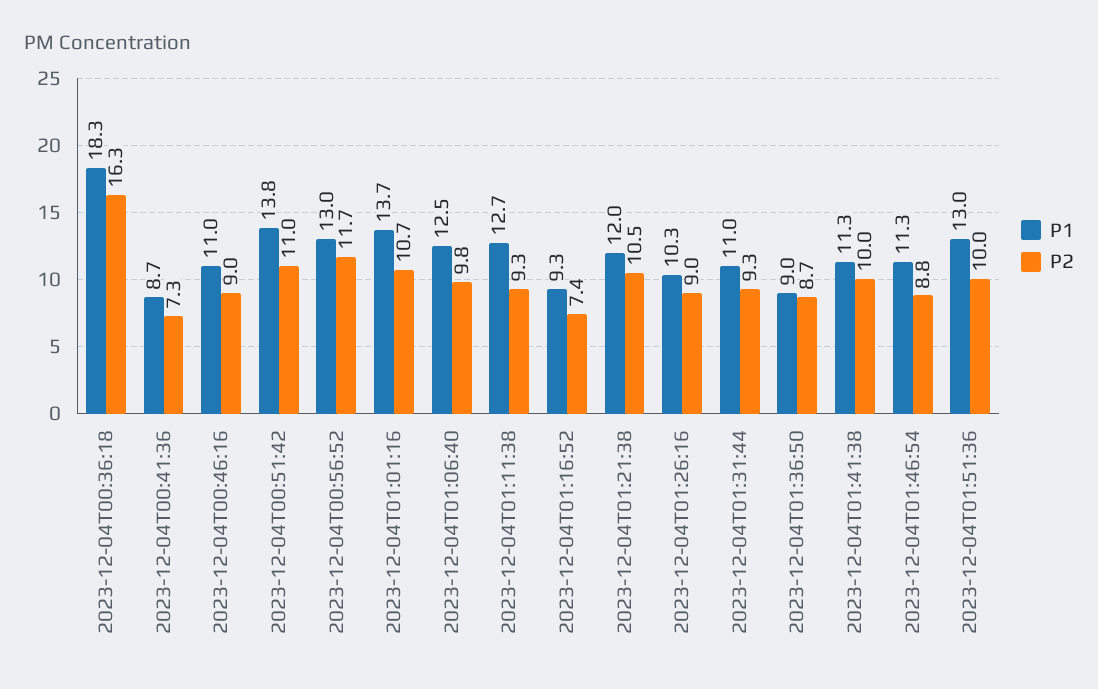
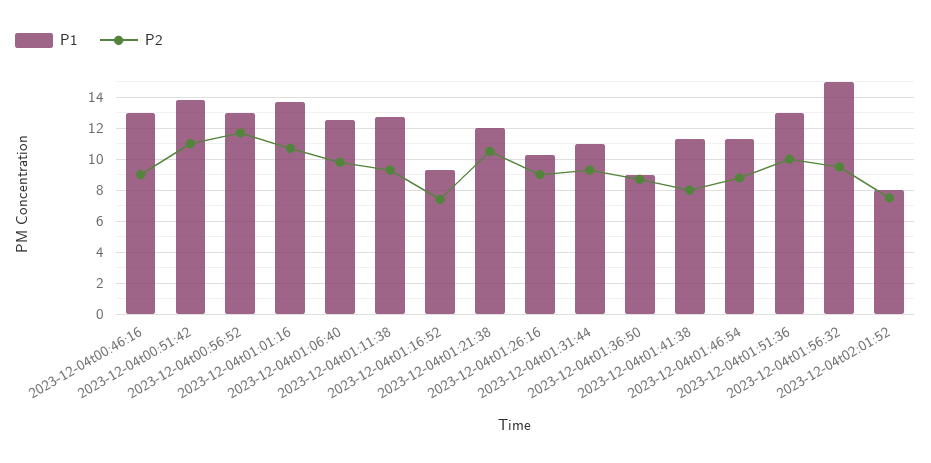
P1, 2023-12-04T00:36:18: 18.3 -> none
P2, 2023-12-04T00:36:18: 16.3 -> none
P1, 2023-12-04T00:41:36: 8.7 -> none
P2, 2023-12-04T00:41:36: 7.3 -> none
P1, 2023-12-04T00:46:16: 11 -> 13
P2, 2023-12-04T01:41:38: 10 -> 8
P1, 2023-12-04t01:56:32: none -> 15
P2, 2023-12-04t01:56:32: none -> 9.5
P1, 2023-12-04t02:01:52: none -> 8
P2, 2023-12-04t02:01:52: none -> 7.5

